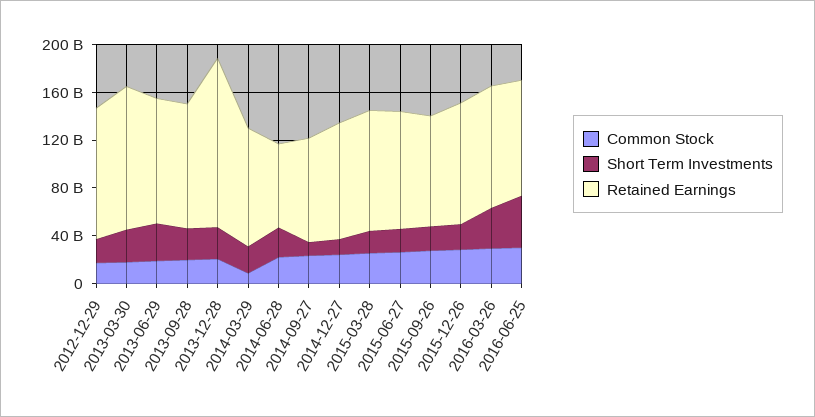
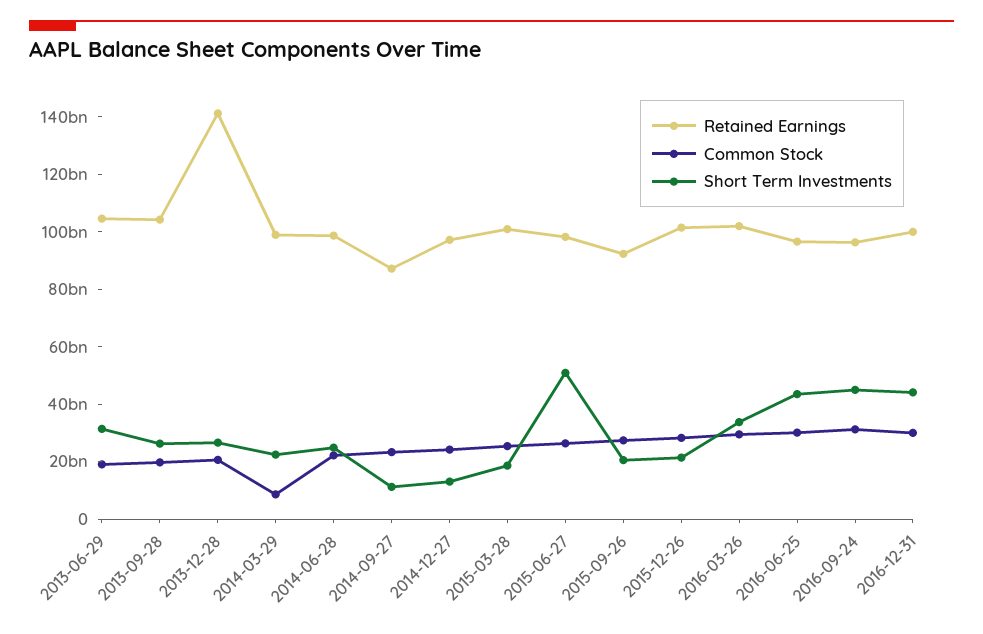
Common Stock, 2012-12-29: 20000000000 -> none
Short Term Investments, 2012-12-29: 20000000000 -> none
Retained Earnings, 2012-12-29: 110000000000 -> none
Common Stock, 2013-03-30: 20000000000 -> none
Short Term Investments, 2013-03-30: 30000000000 -> none
Retained Earnings, 2013-03-30: 120000000000 -> none
Retained Earnings, 2014-06-28: 70000000000 -> 100000000000
Short Term Investments, 2015-06-27: 20000000000 -> 50000000000
Retained Earnings, 2016-09-24: none -> 95000000000
Common Stock, 2016-09-24: none -> 30000000000
Short Term Investments, 2016-09-24: none -> 45000000000
Retained Earnings, 2016-12-31: none -> 100000000000
Common Stock, 2016-12-31: none -> 30000000000
Short Term Investments, 2016-12-31: none -> 45000000000

